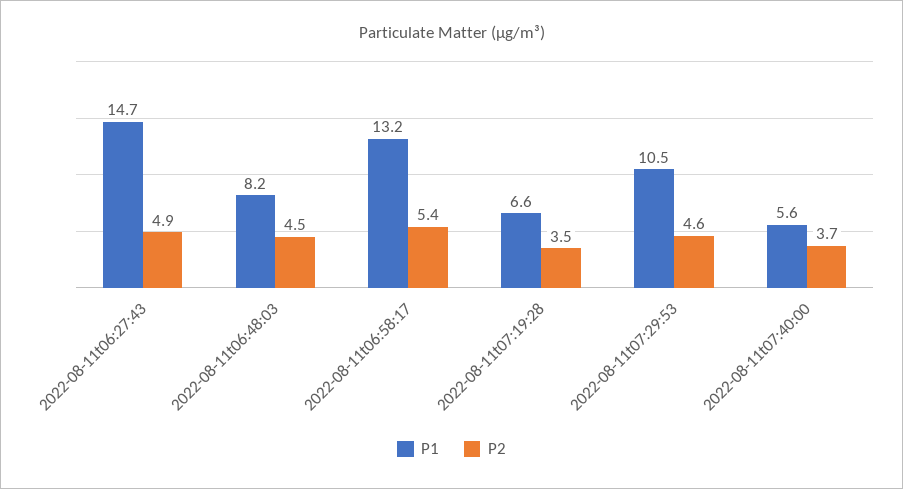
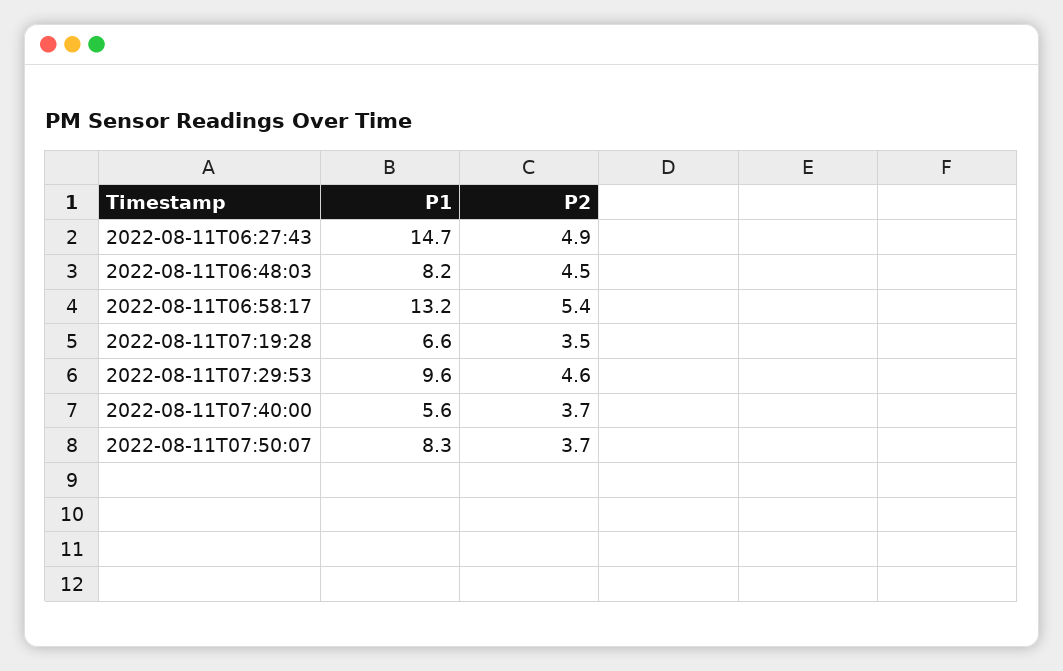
P1, 2022-08-11t07:29:53: 10.5 -> 9.6
P1, 2022-08-11T07:50:07: none -> 8.3
P2, 2022-08-11T07:50:07: none -> 3.7

